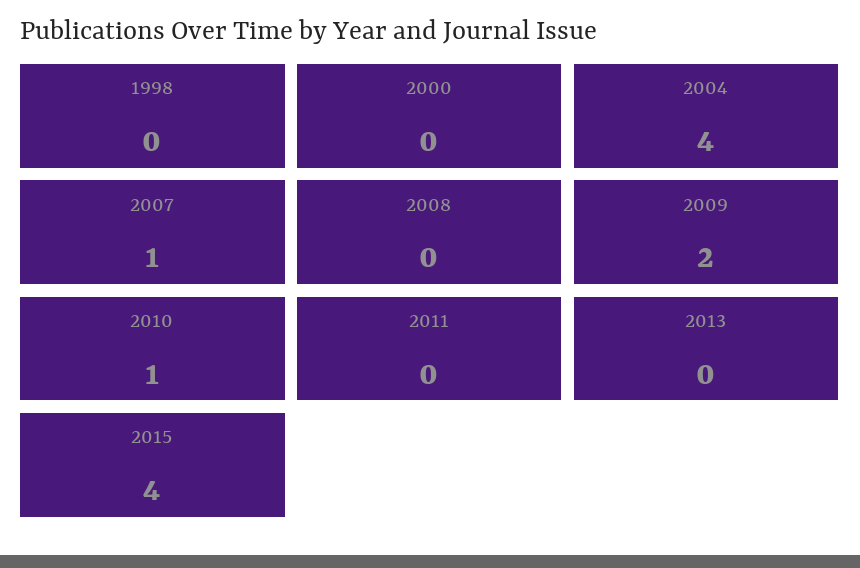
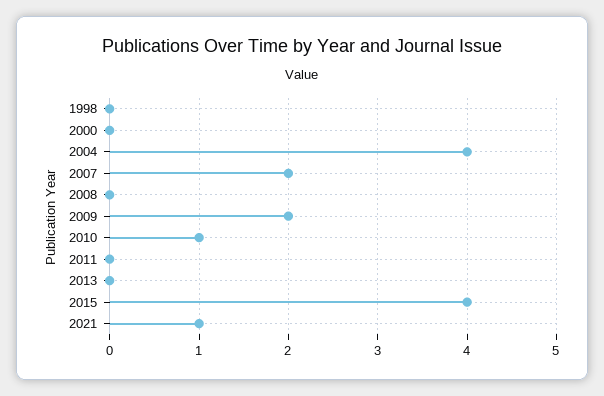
2007: 1 -> 2
2021: none -> 1

